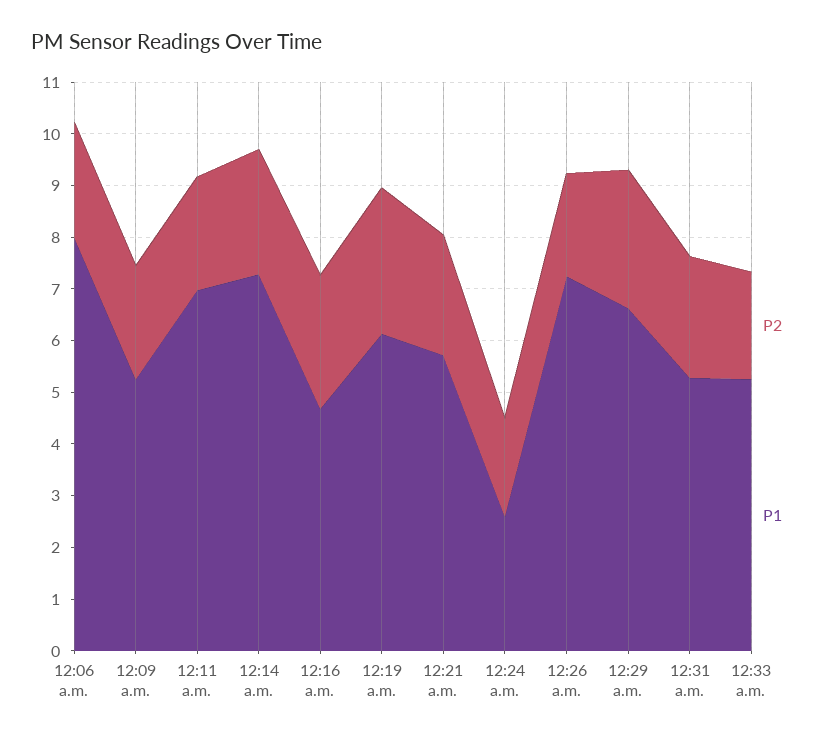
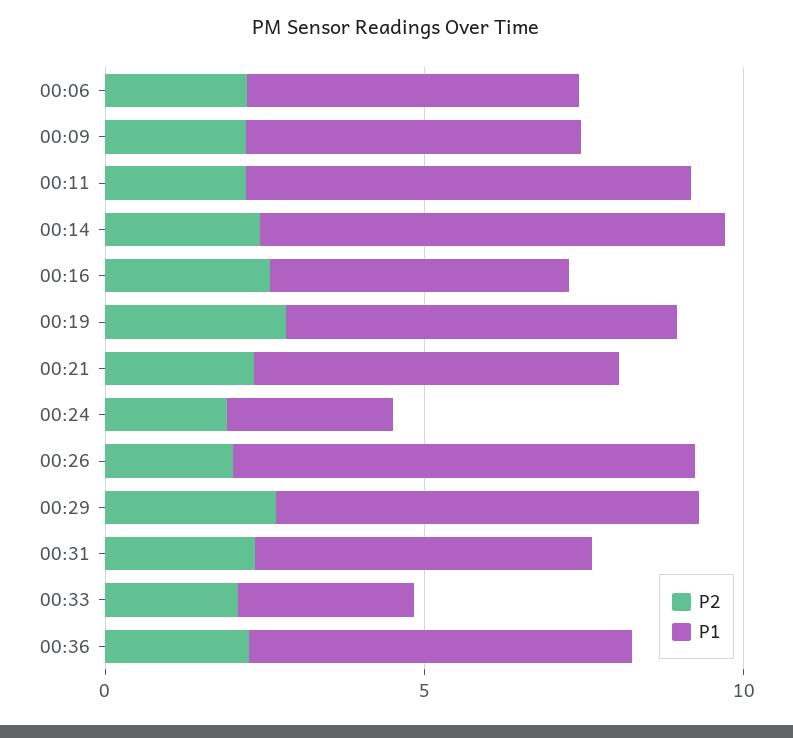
P1, 12:06 a.m.: 8 -> 5
P1, 12:33 a.m.: 5.2 -> 3
P2, 00:36: none -> 2
P1, 00:36: none -> 6

